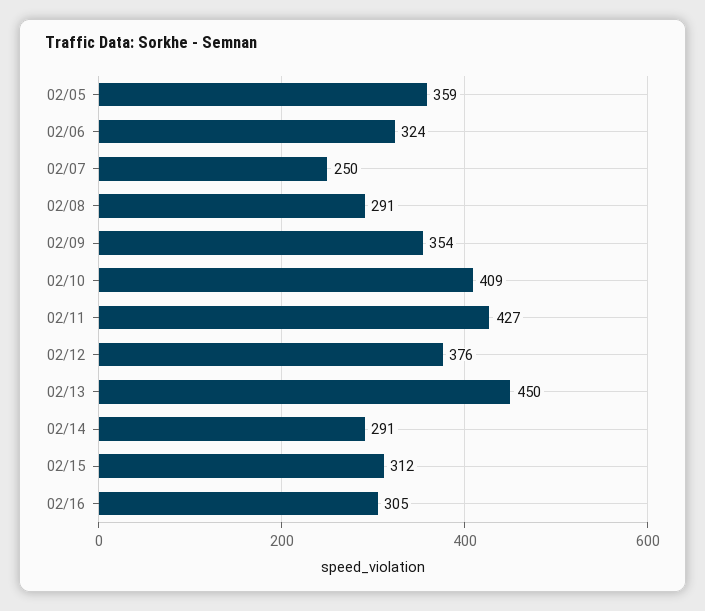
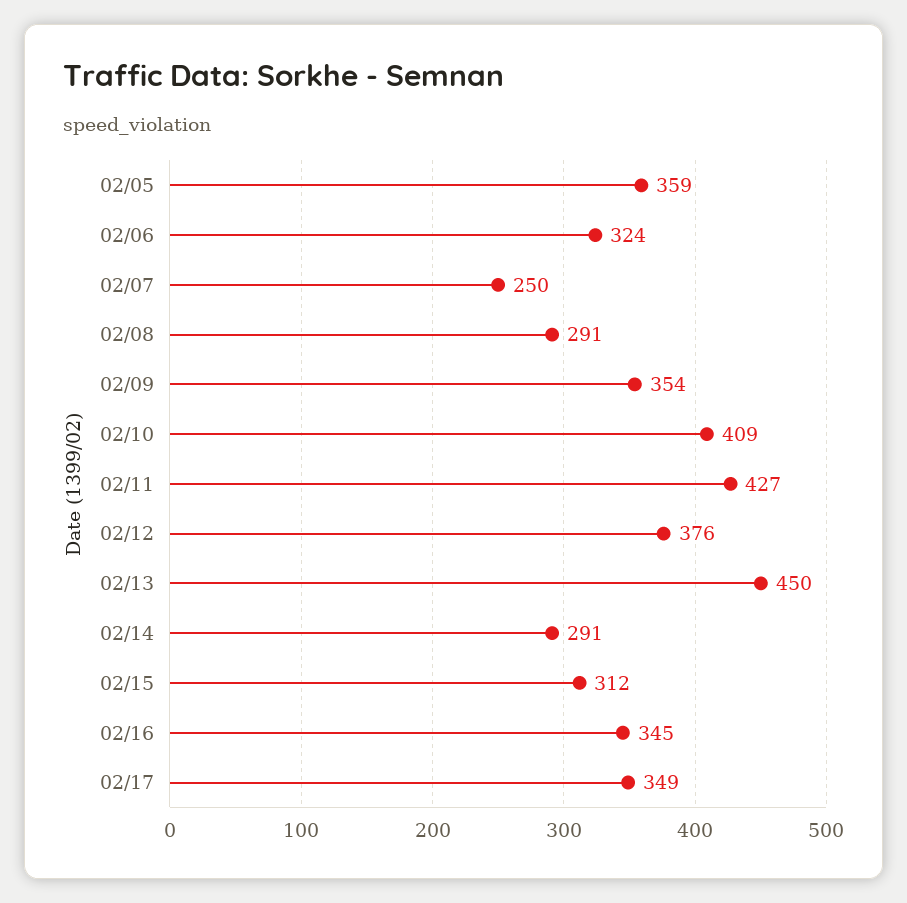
02/16: 305 -> 345
02/17: none -> 349

